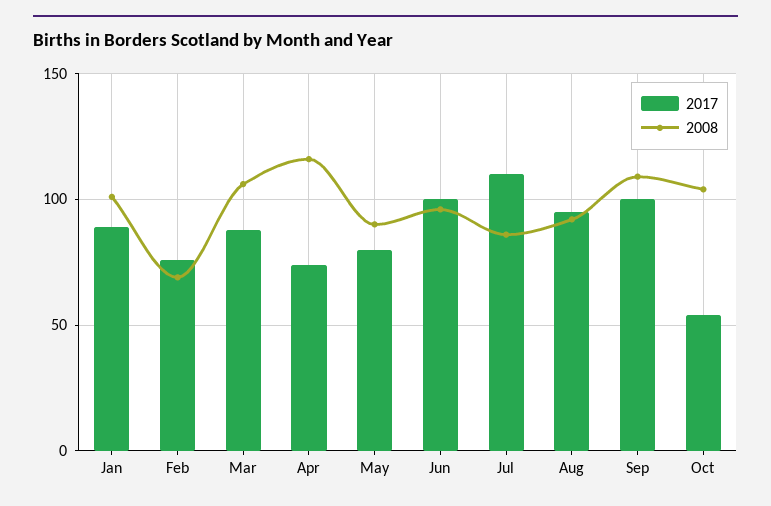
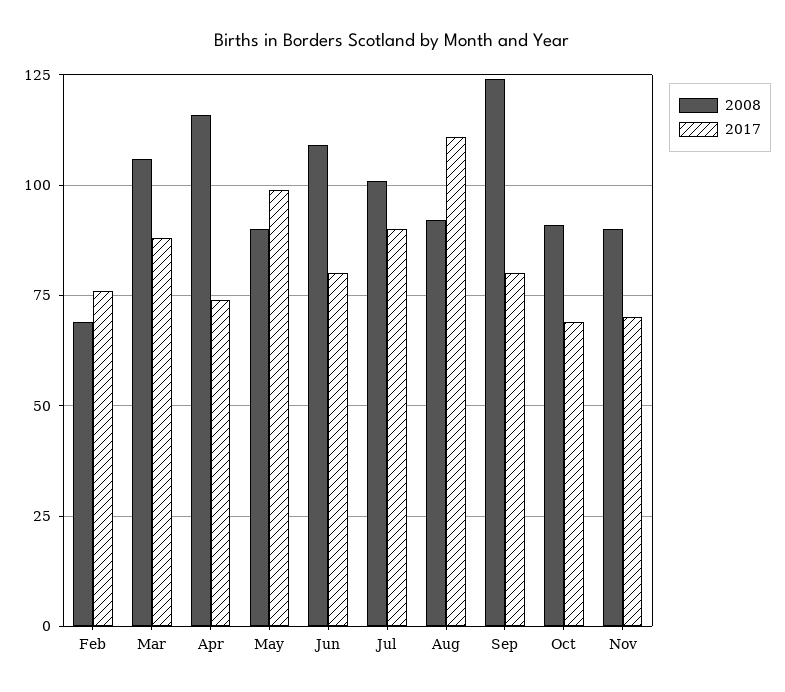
2017, Jan: 90 -> none
2008, Jan: 100 -> none
2017, May: 80 -> 100
2017, Jun: 100 -> 80
2008, Jun: 95 -> 110
2017, Jul: 110 -> 90
2008, Jul: 85 -> 100
2017, Aug: 95 -> 110
2017, Sep: 100 -> 80
2008, Sep: 110 -> 125
2017, Oct: 55 -> 70
2008, Oct: 105 -> 90
2008, Nov: none -> 90
2017, Nov: none -> 70

